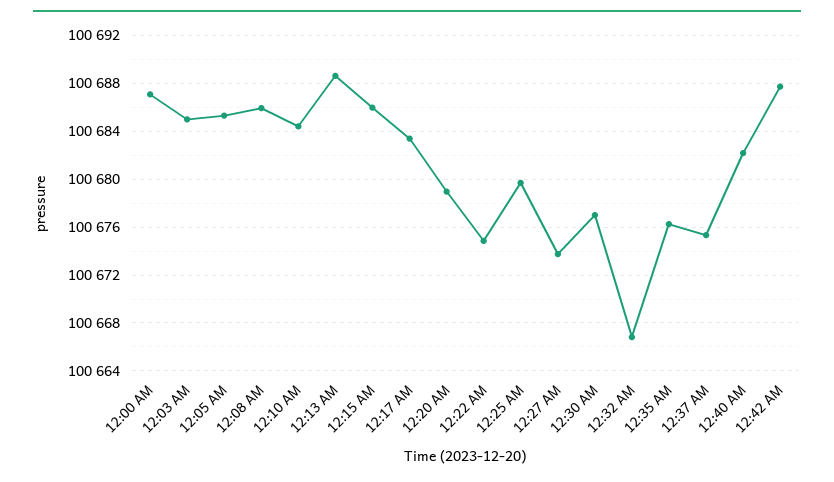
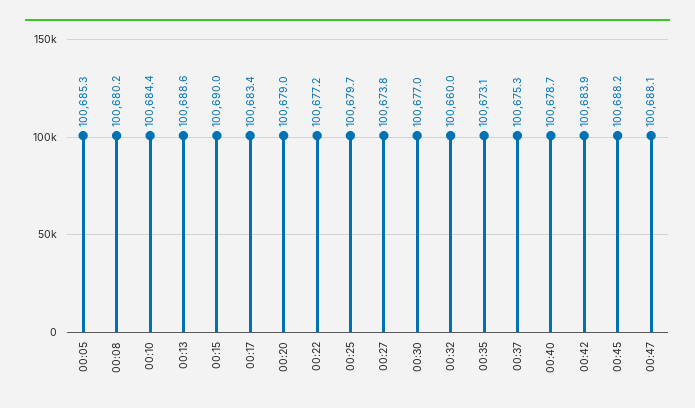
12:00 AM: 100687 -> none
12:03 AM: 100685 -> none
12:08 AM: 100686 -> 100680.2
12:15 AM: 100686 -> 100690
12:22 AM: 100675 -> 100677.2
12:32 AM: 100667 -> 100660
12:35 AM: 100676 -> 100673.1
12:40 AM: 100682 -> 100678.7
12:42 AM: 100688 -> 100683.9
00:45: none -> 100688.2
00:47: none -> 100688.1

